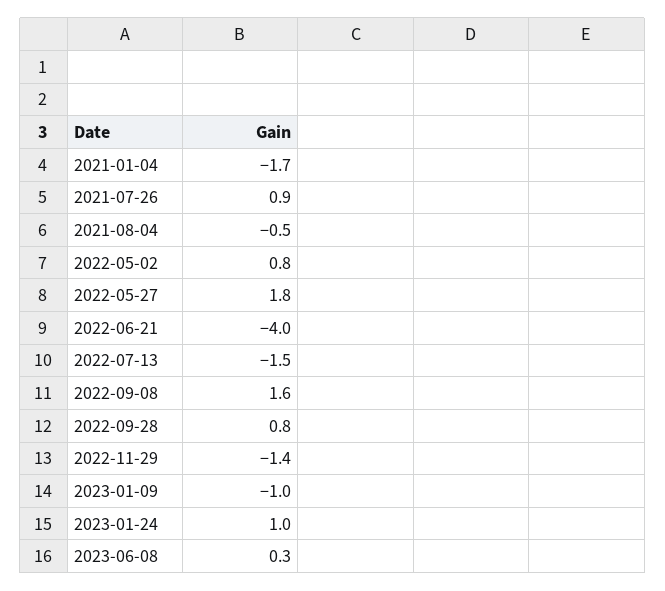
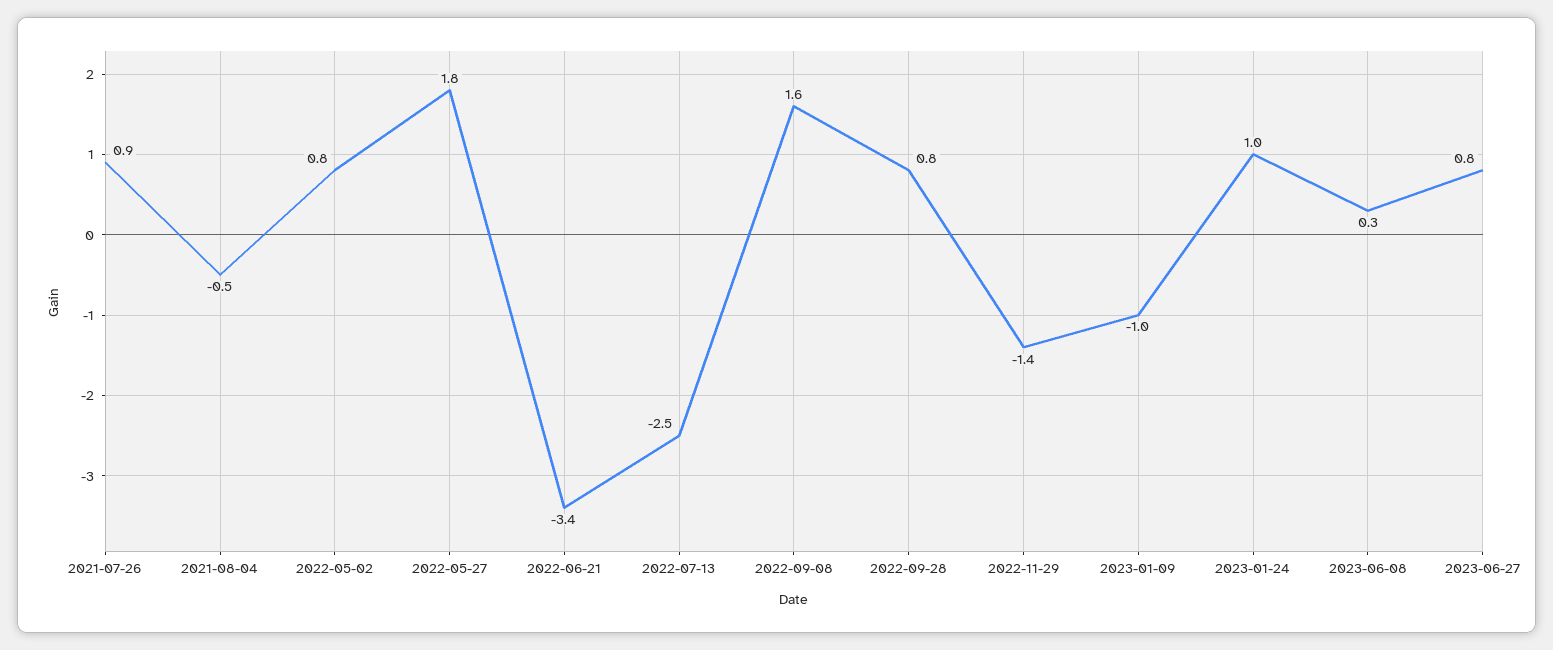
2021-01-04: -1.7 -> none
2022-06-21: -4 -> -3.4
2022-07-13: -1.5 -> -2.5
2023-06-27: none -> 0.8

